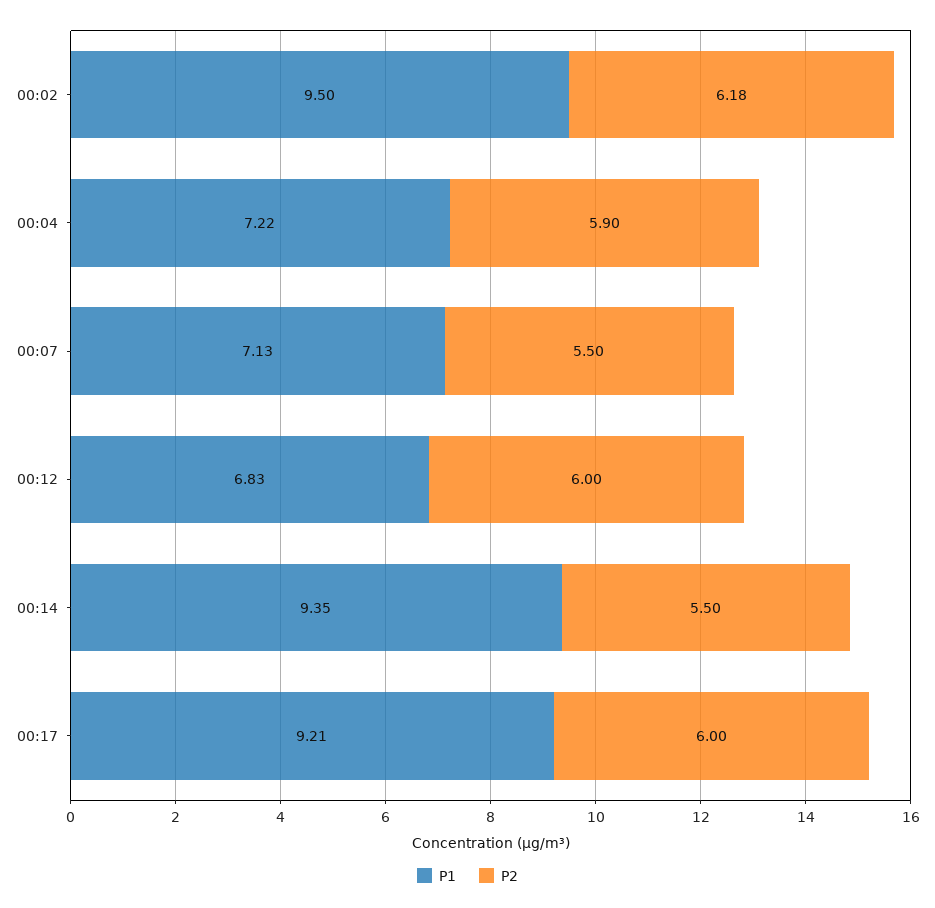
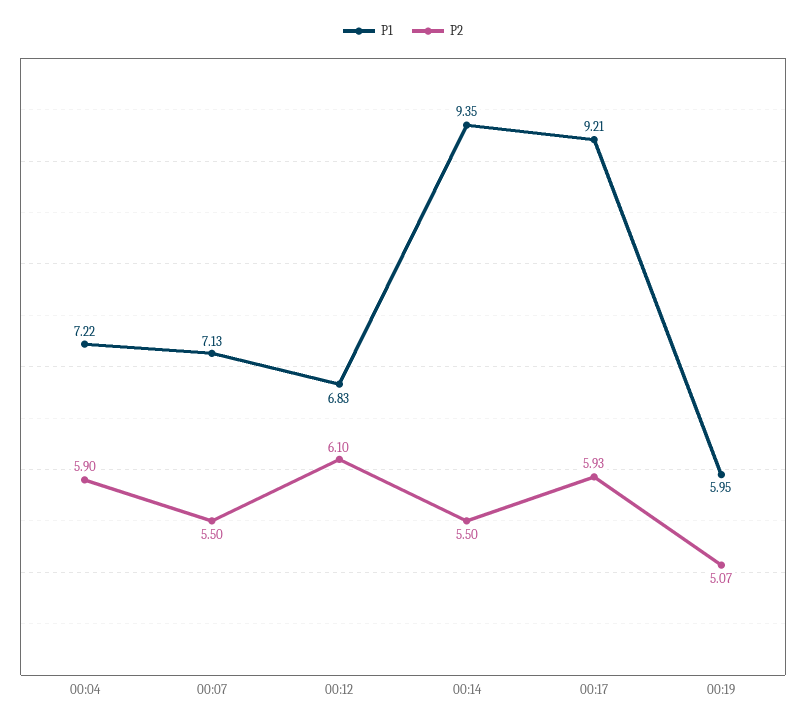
P1, 00:02: 9.5 -> none
P2, 00:02: 6.18 -> none
P2, 00:12: 6 -> 6.1
P2, 00:17: 6 -> 5.93
P1, 00:19: none -> 5.95
P2, 00:19: none -> 5.07

